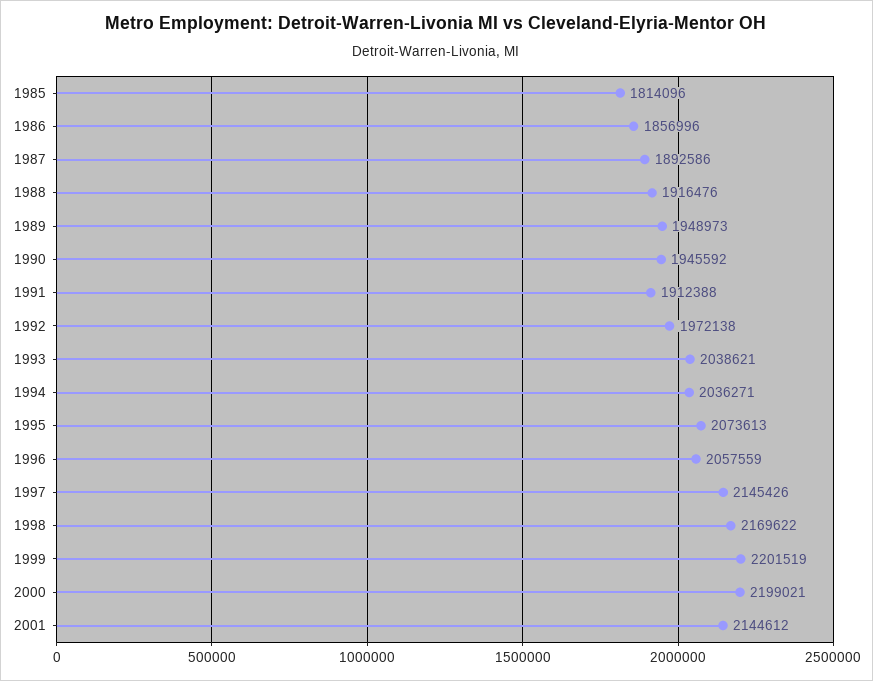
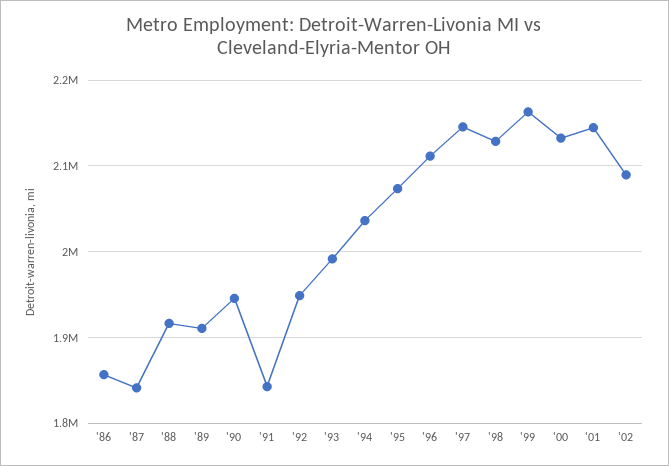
1985: 1814096 -> none
1987: 1892586 -> 1840000
1989: 1948973 -> 1910000
1991: 1912388 -> 1840000
1992: 1972138 -> 1950000
1993: 2038621 -> 1990000
1996: 2057559 -> 2110000
1998: 2169622 -> 2130000
1999: 2201519 -> 2160000
2000: 2199021 -> 2130000
'02: none -> 2090000

